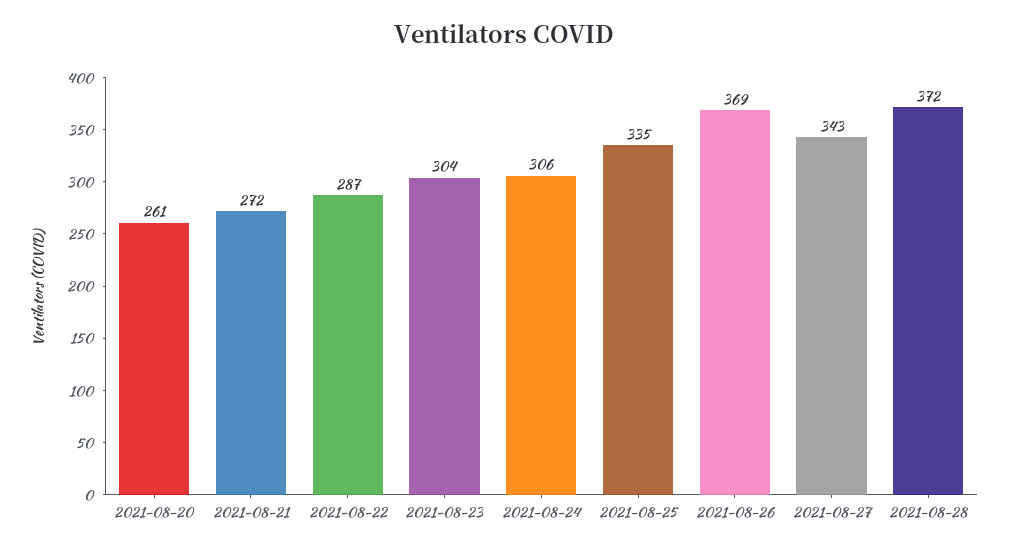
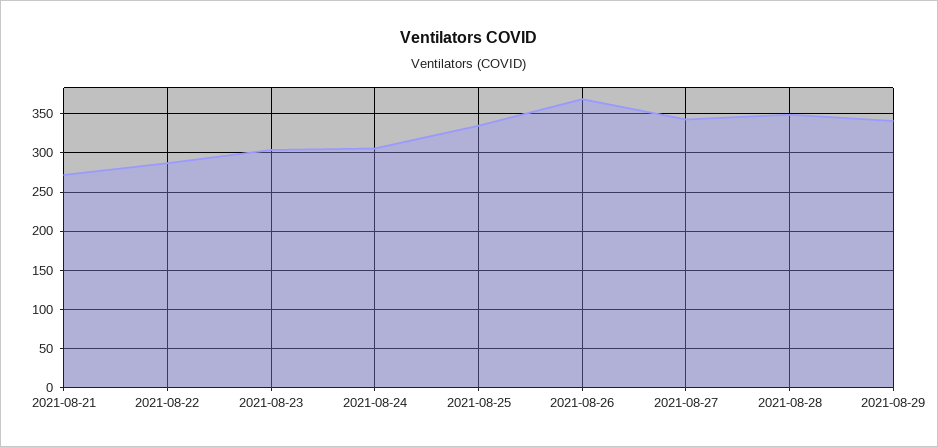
2021-08-20: 261 -> none
2021-08-28: 372 -> 350
2021-08-29: none -> 340

